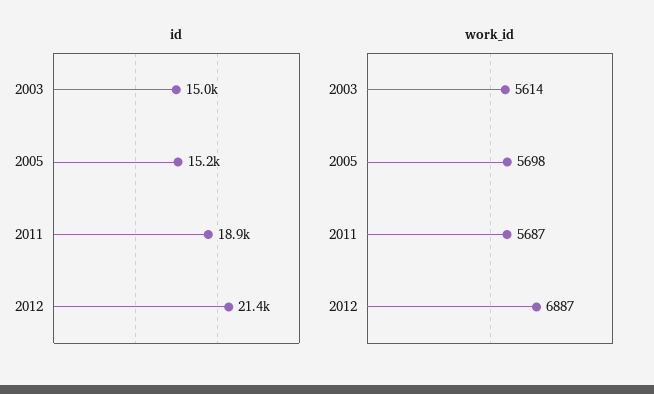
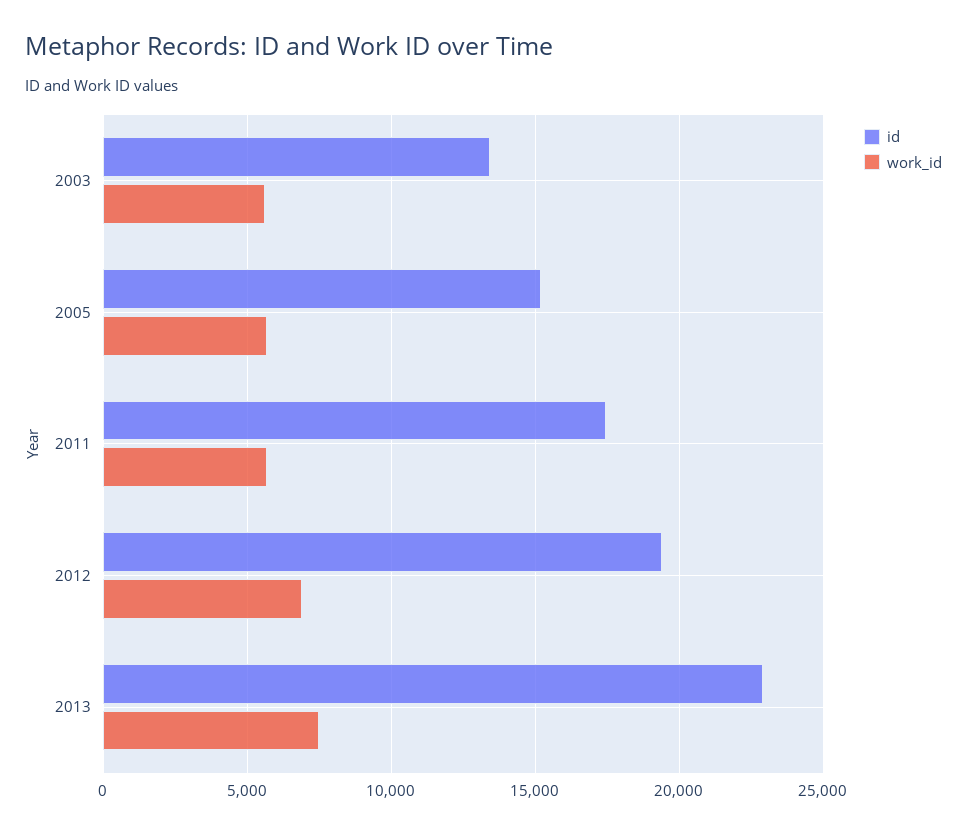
id, 2003: 15000 -> 13500
id, 2011: 18900 -> 17500
id, 2012: 21400 -> 19500
id, 2013: none -> 23000
work_id, 2013: none -> 7500

